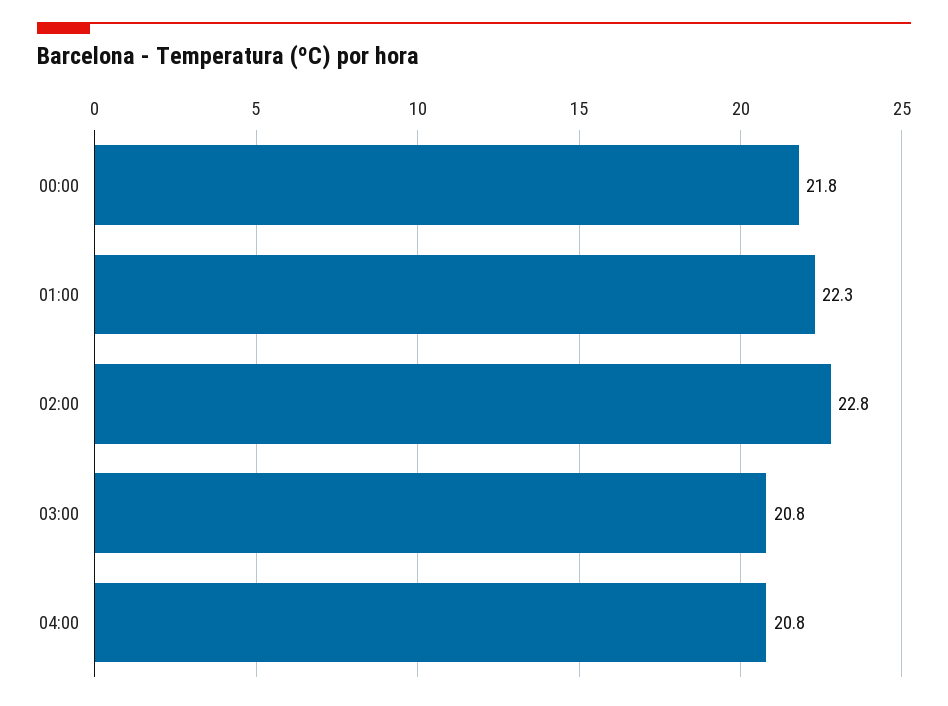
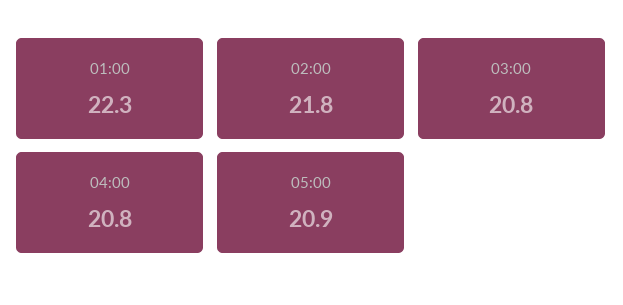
00:00: 21.8 -> none
02:00: 22.8 -> 21.8
05:00: none -> 20.9

